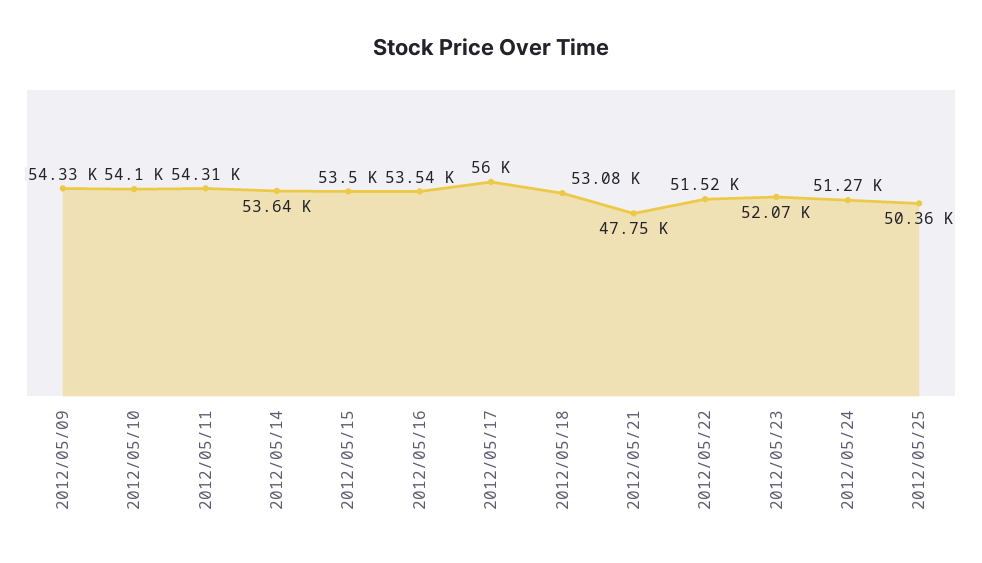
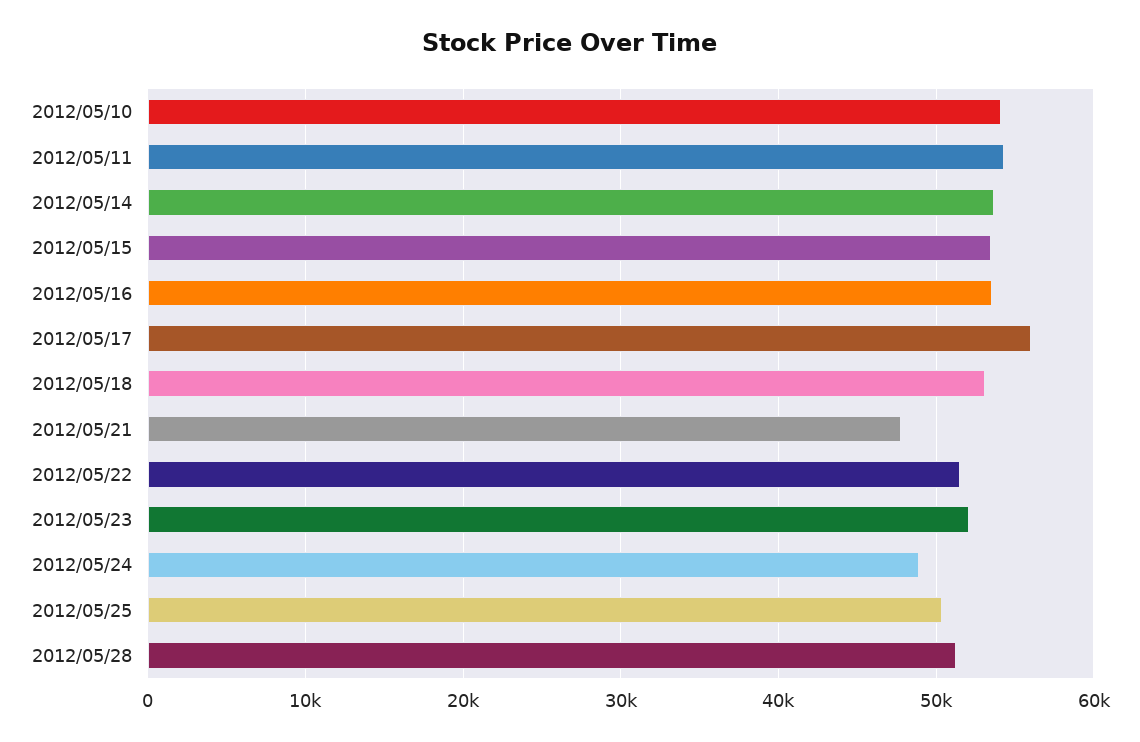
2012/05/09: 54330 -> none
2012/05/24: 51270 -> 49000
2012/05/28: none -> 51000

